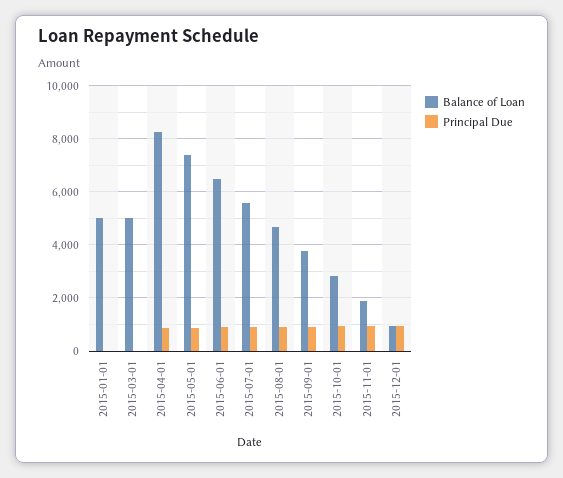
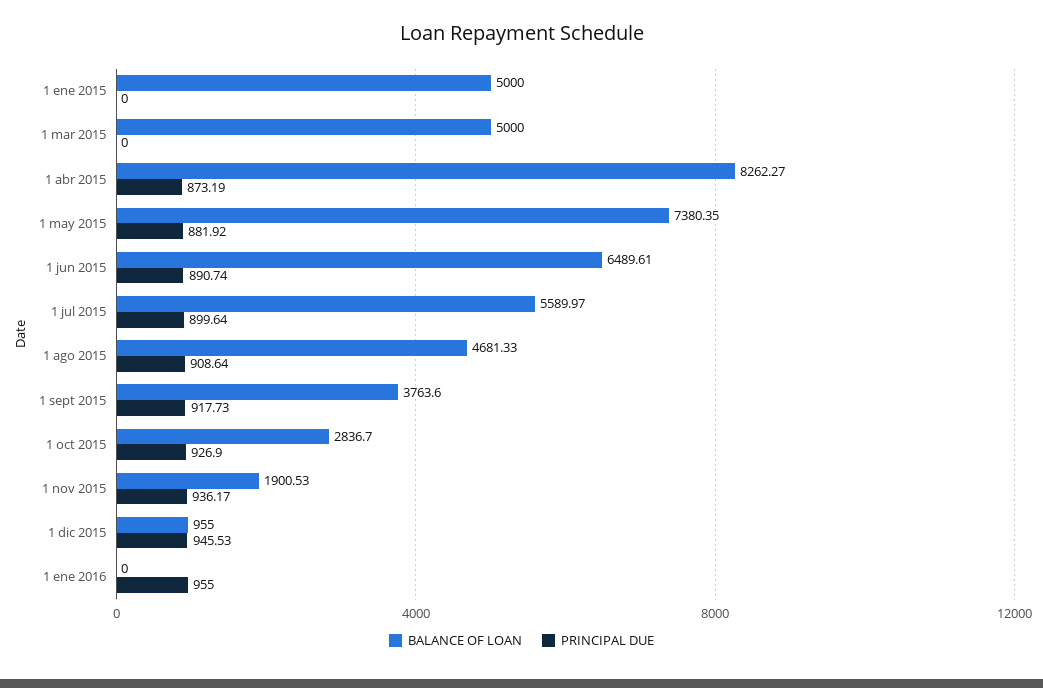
Balance of Loan, 1 ene 2016: none -> 0
Principal Due, 1 ene 2016: none -> 955

